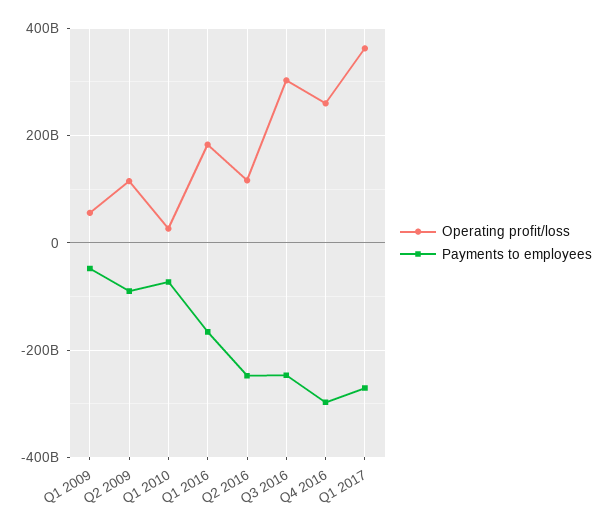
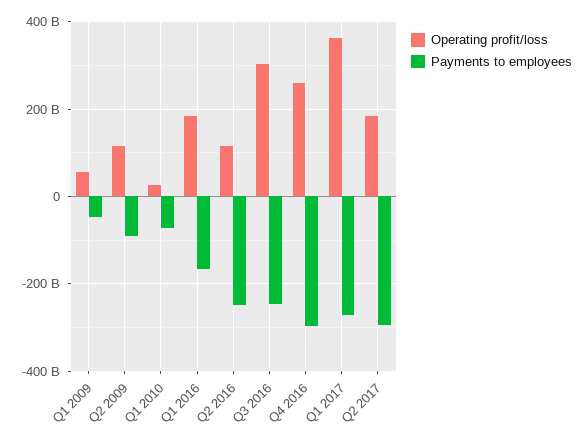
Operating profit/loss, Q2 2017: none -> 180000000000
Payments to employees, Q2 2017: none -> -300000000000

